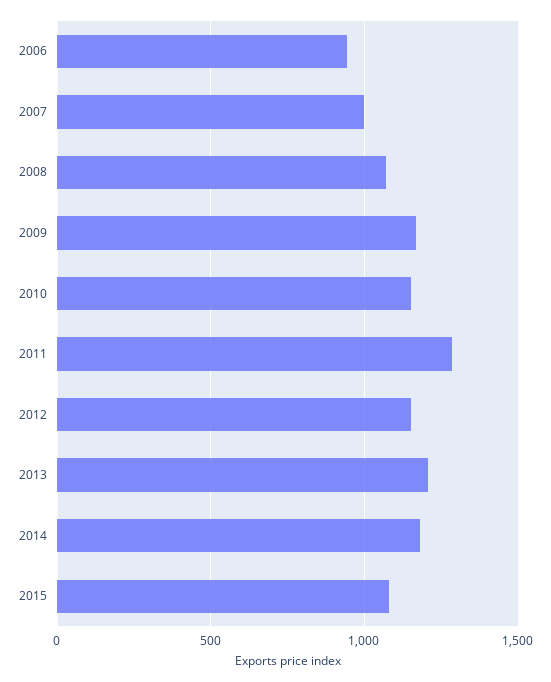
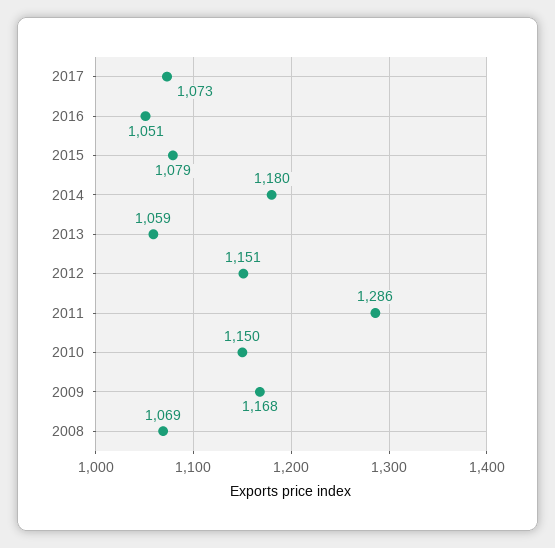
2006: 950 -> none
2007: 1000 -> none
2013: 1200 -> 1059
2017: none -> 1073
2016: none -> 1051

